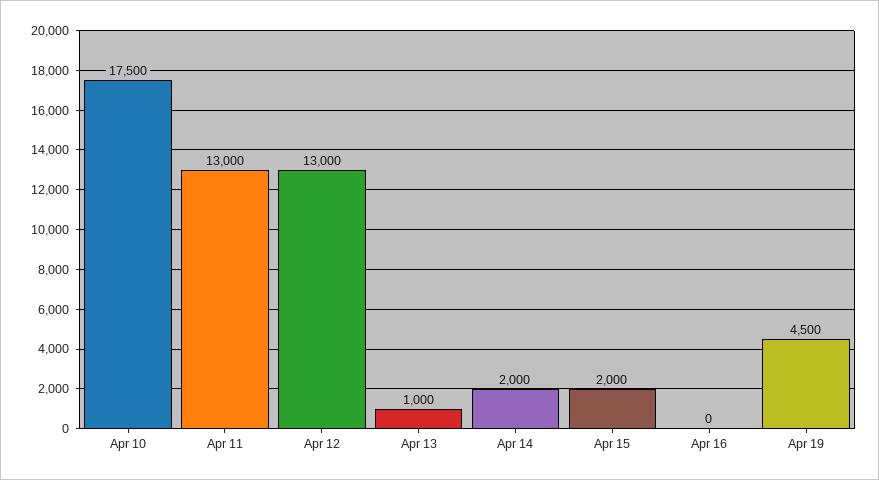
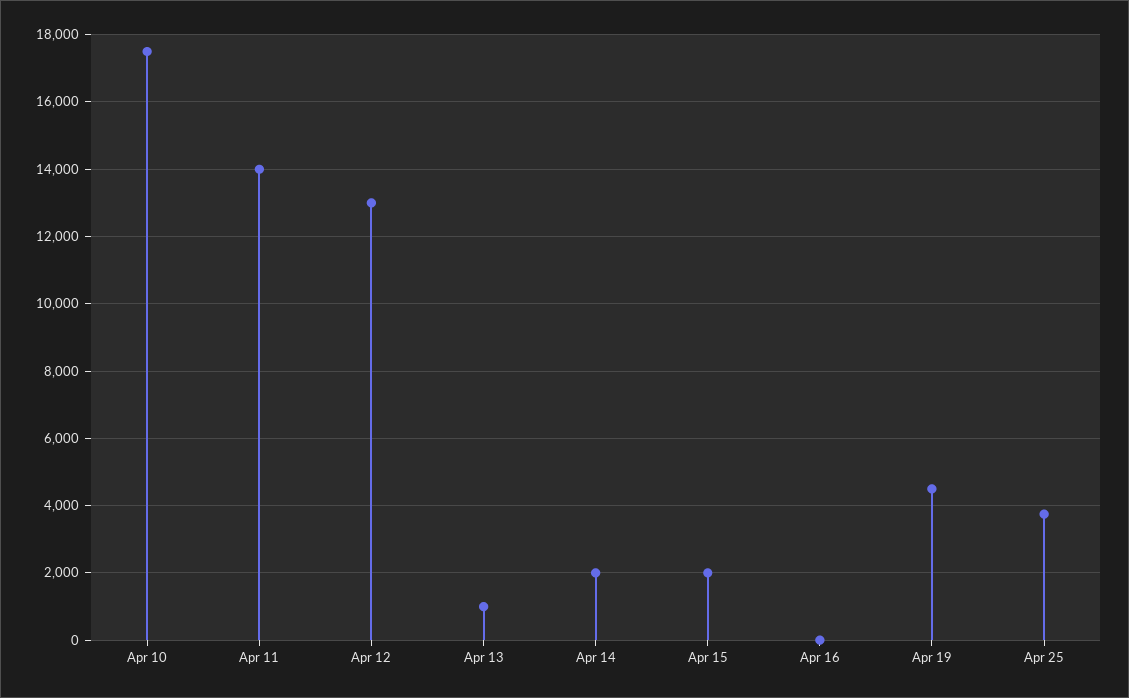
Apr 11: 13000 -> 14000
Apr 25: none -> 3800

